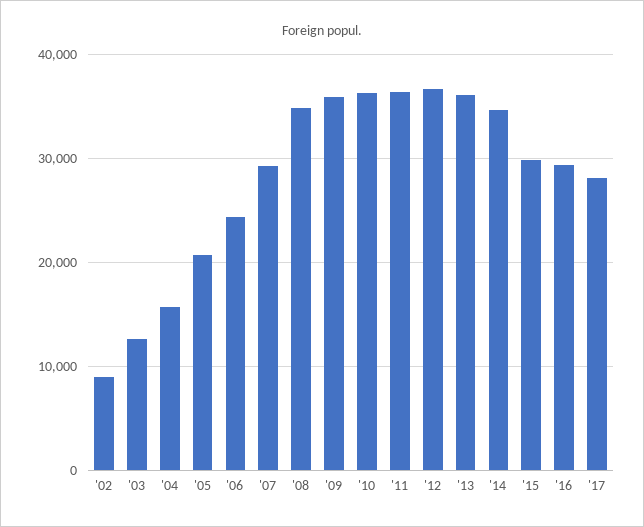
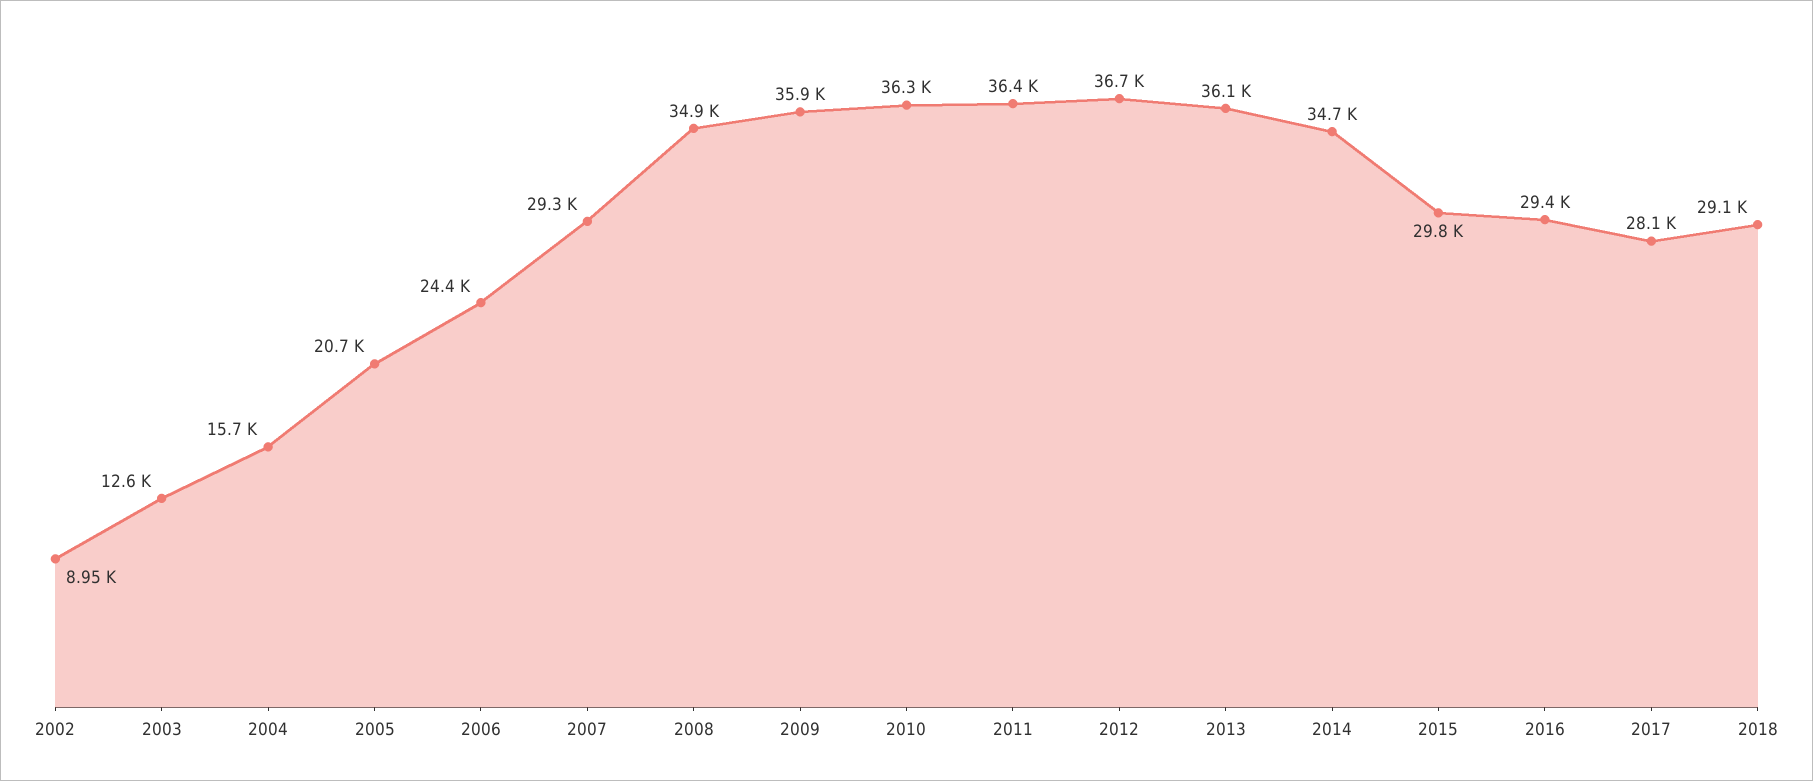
2018: none -> 29100

